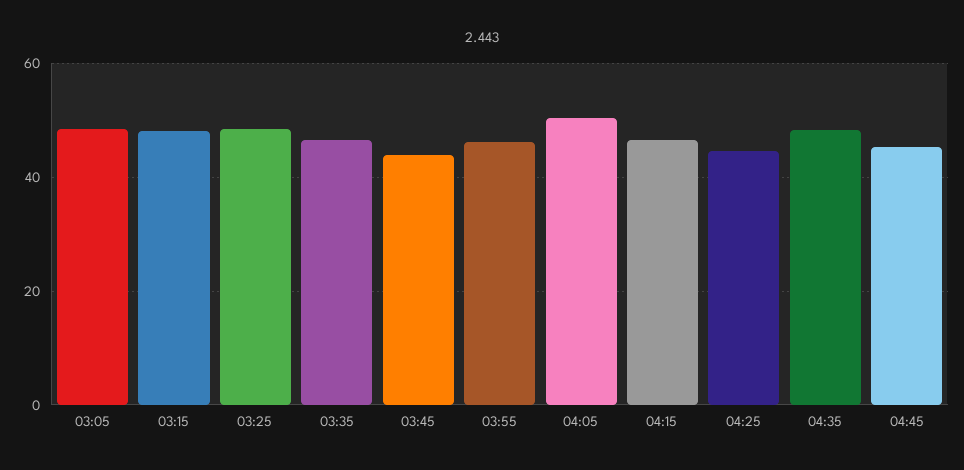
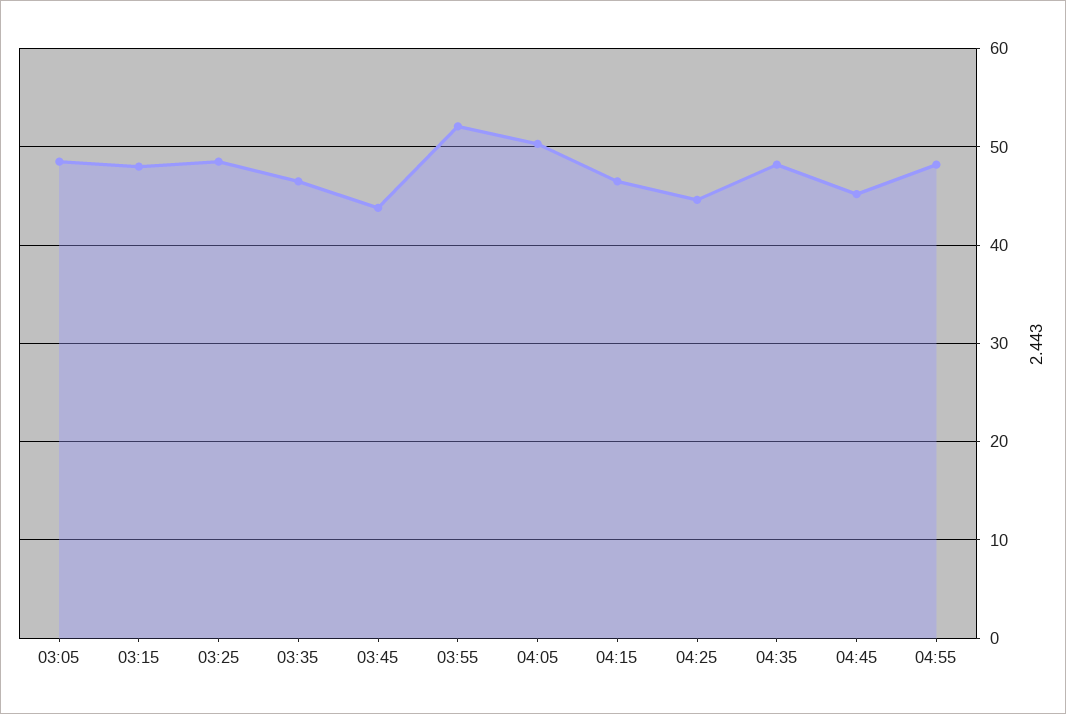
03:55: 46 -> 52
04:55: none -> 48

